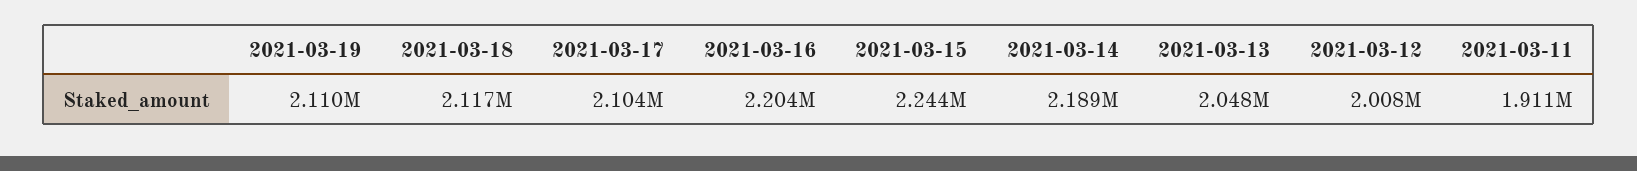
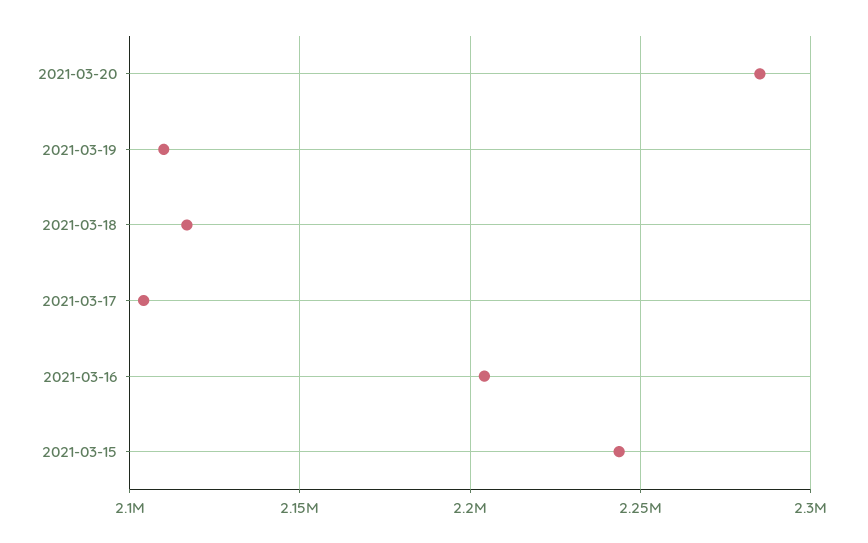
2021-03-14: 2189000 -> none
2021-03-13: 2048000 -> none
2021-03-12: 2008000 -> none
2021-03-11: 1911000 -> none
2021-03-20: none -> 2285000

